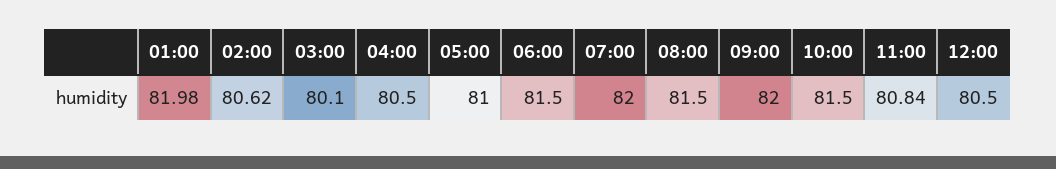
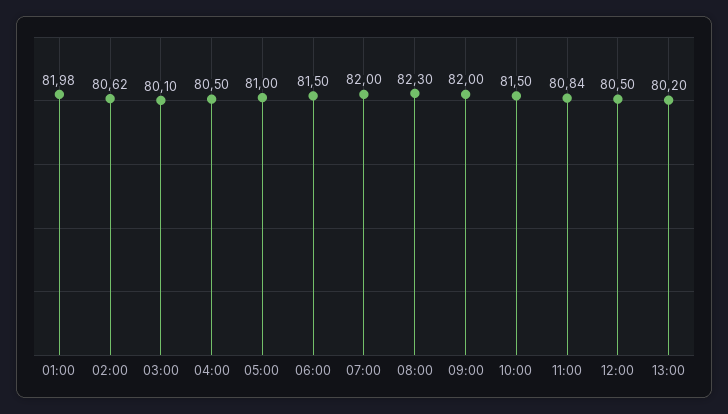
08:00: 81.5 -> 82.3
13:00: none -> 80.2

